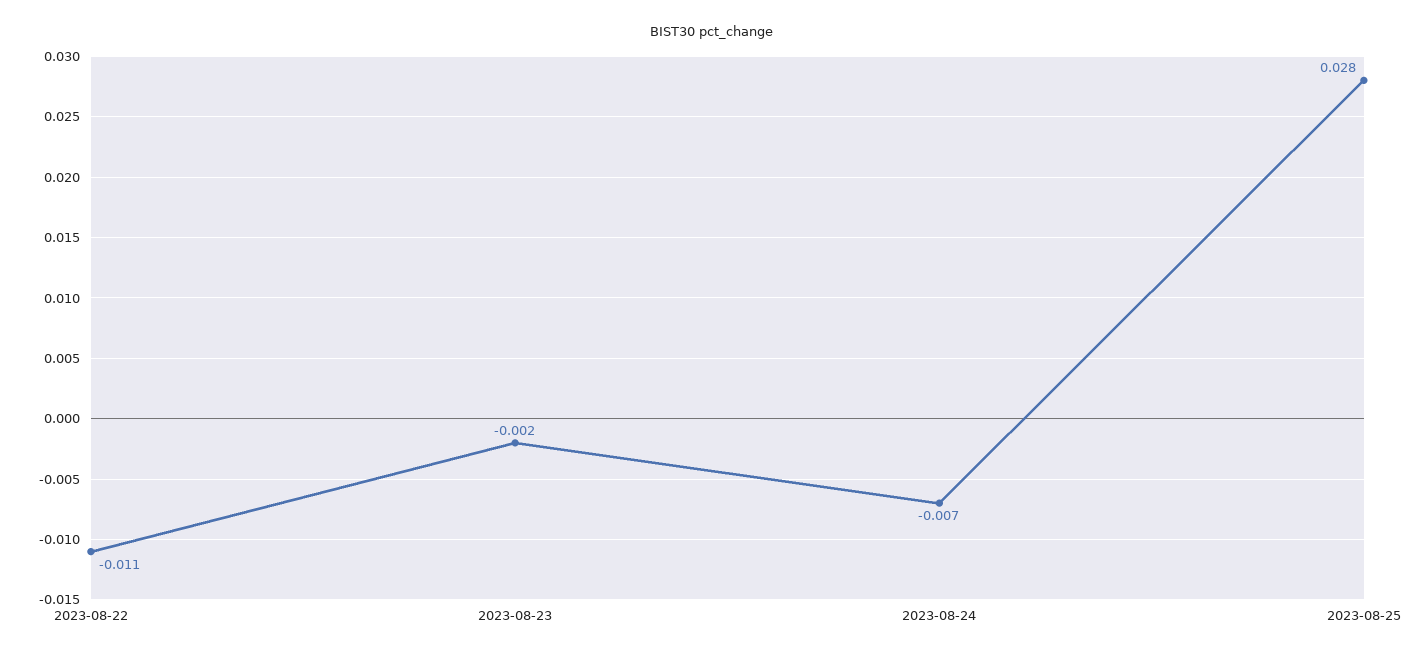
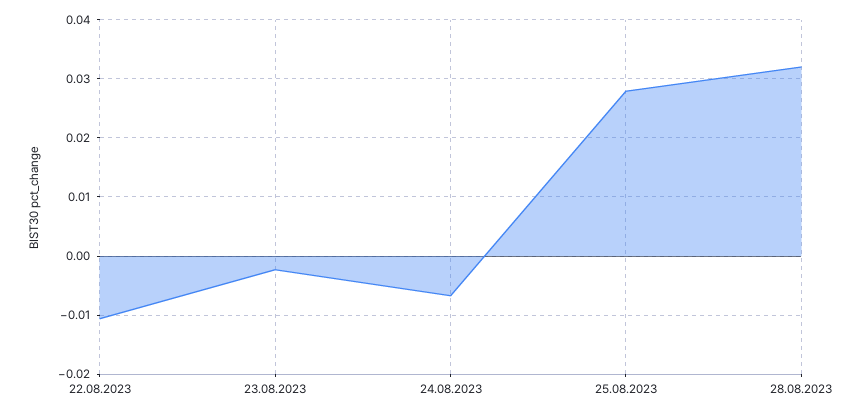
28.08.2023: none -> 0.032

